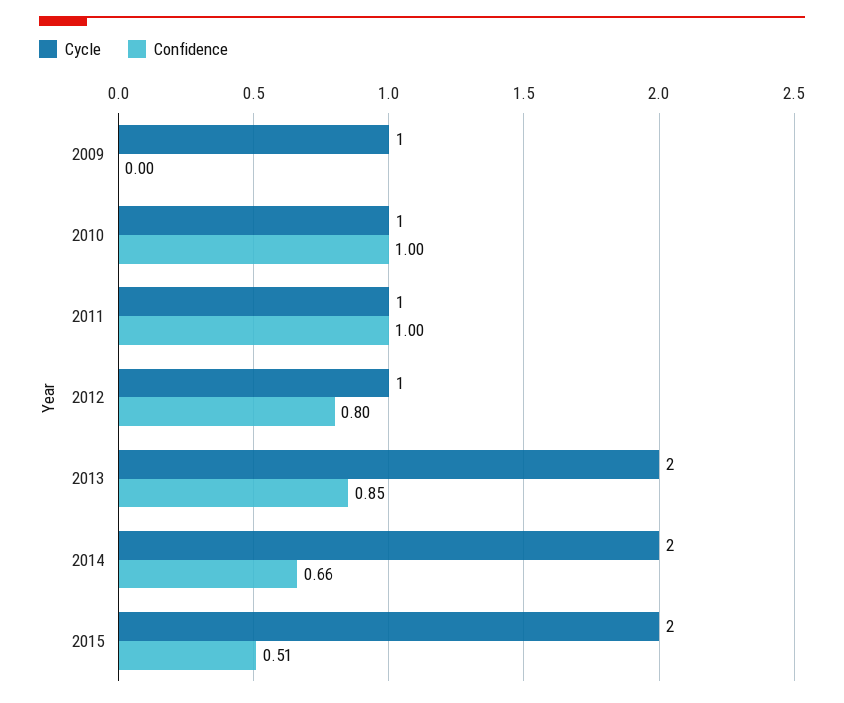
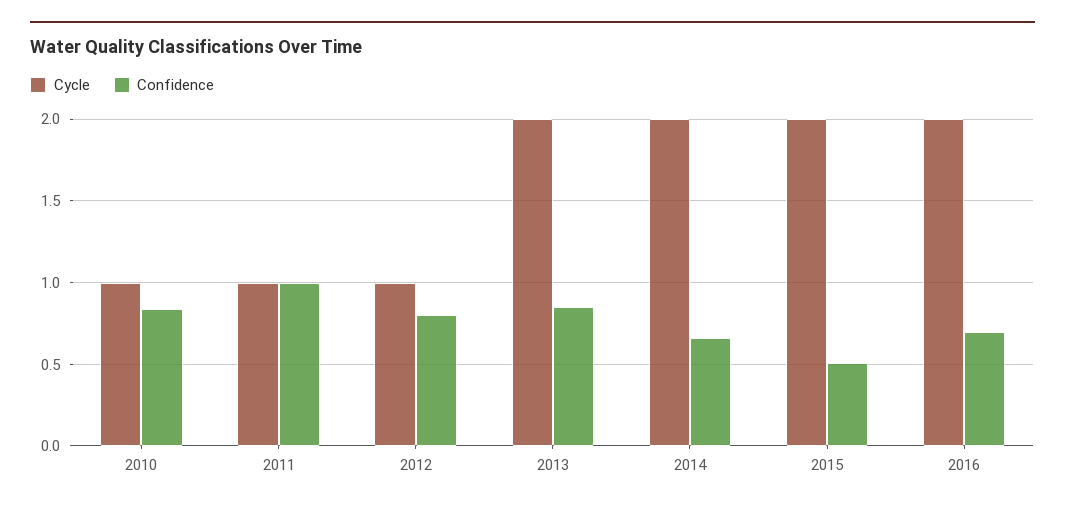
Cycle, 2009: 1 -> none
Confidence, 2009: 0 -> none
Confidence, 2010: 1 -> 0.85
Cycle, 2016: none -> 2
Confidence, 2016: none -> 0.7

